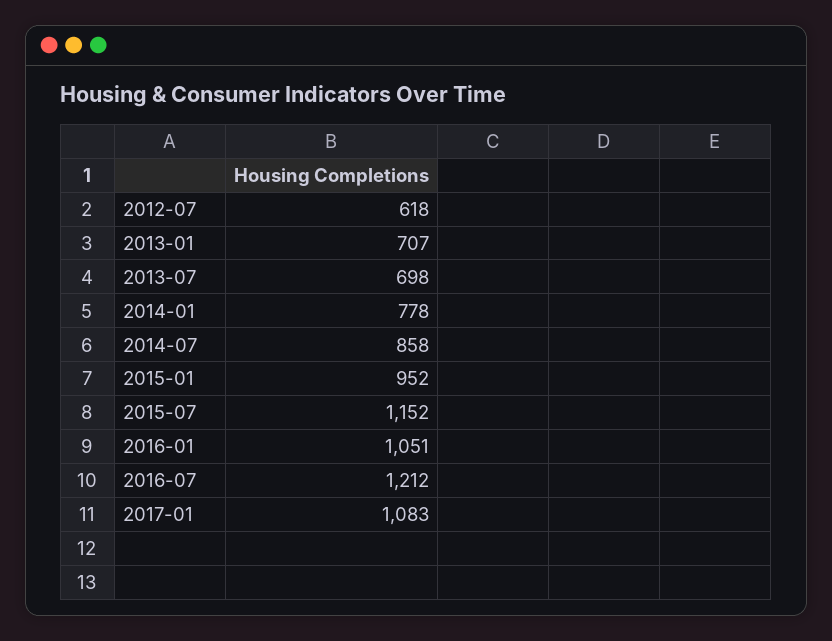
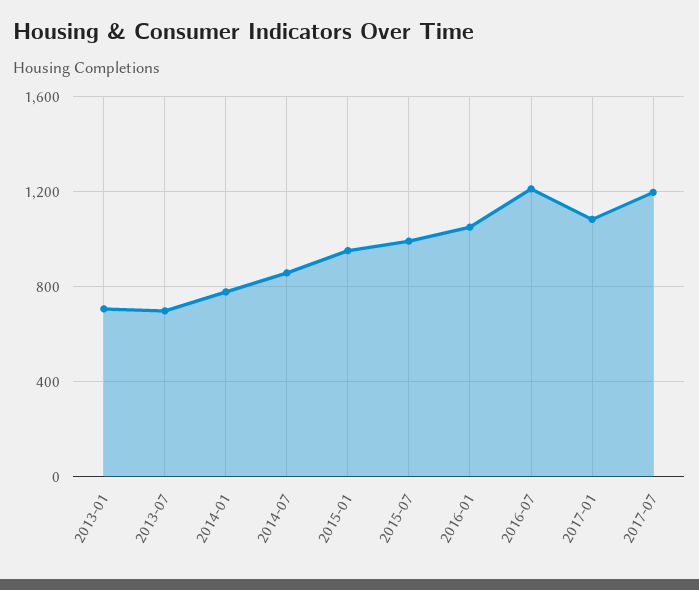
2012-07: 618 -> none
2015-07: 1152 -> 1000
2017-07: none -> 1200

